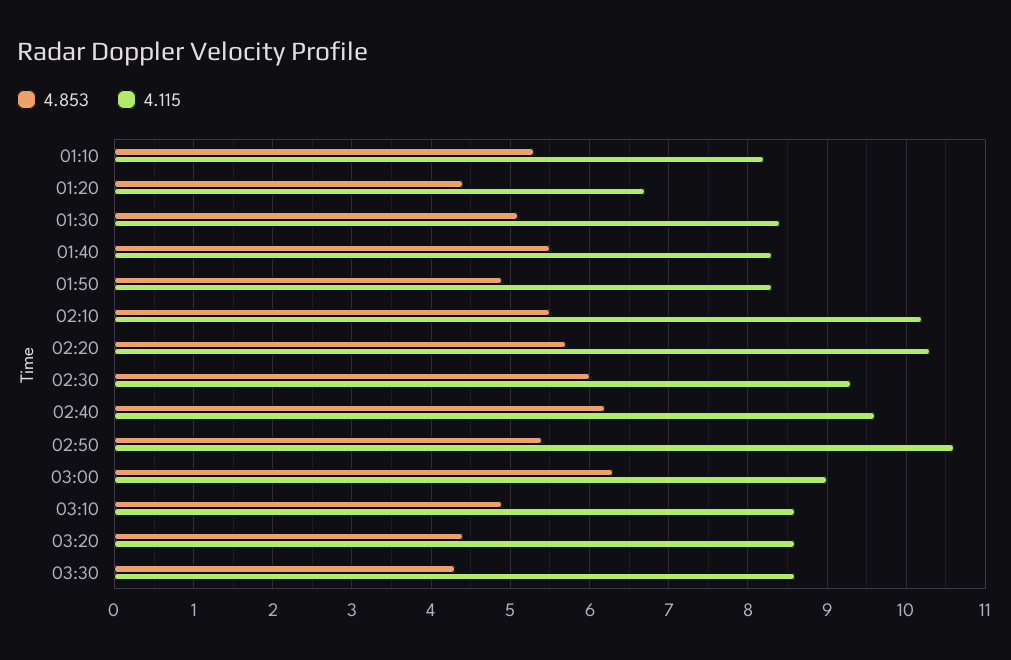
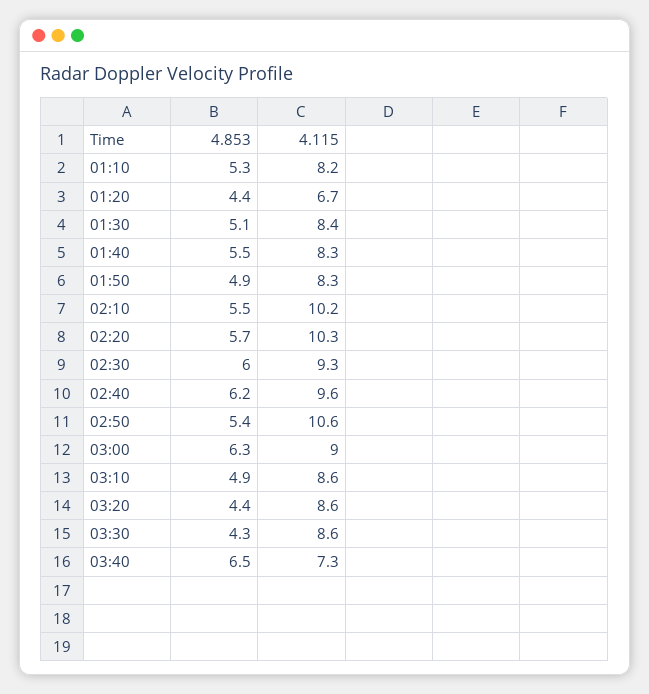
4.853, 03:40: none -> 6.5
4.115, 03:40: none -> 7.3

